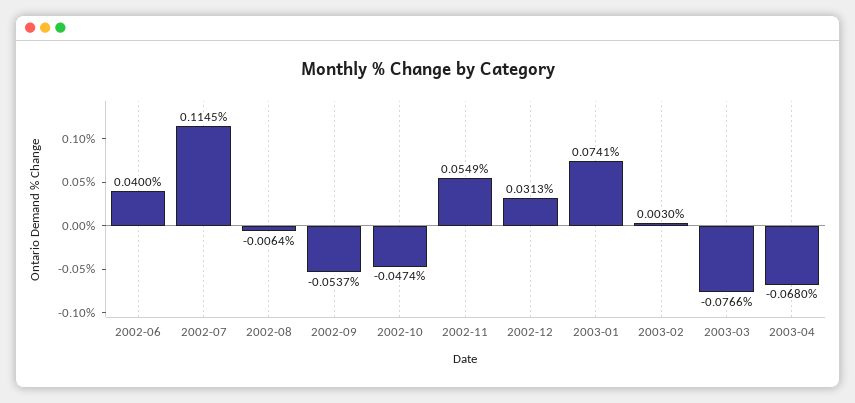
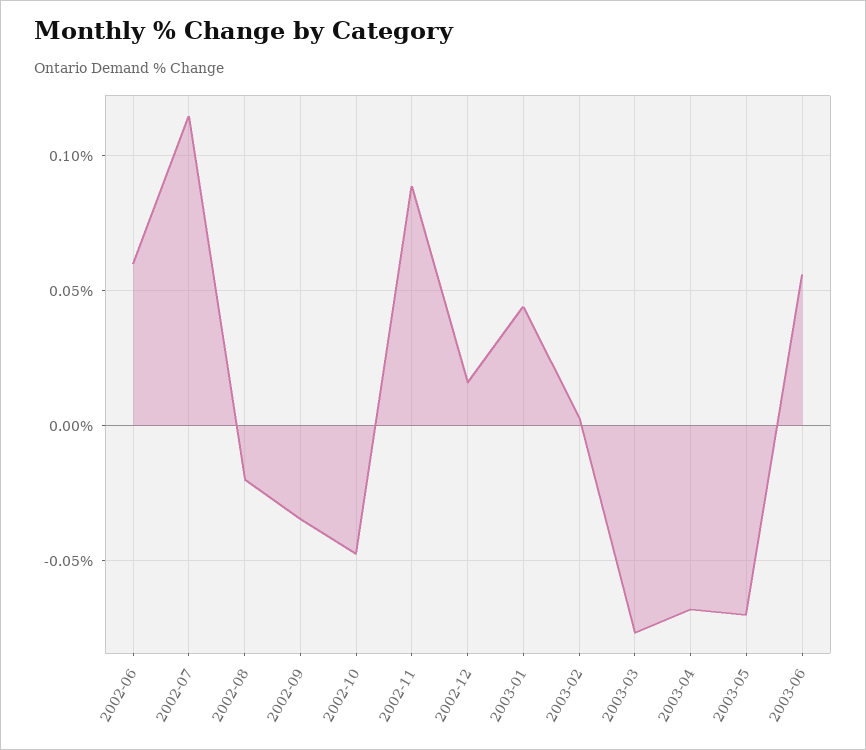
2002-06: 0.04 -> 0.06
2002-08: -0.0064 -> -0.02
2002-09: -0.0537 -> -0.035
2002-11: 0.0549 -> 0.09
2002-12: 0.0313 -> 0.015
2003-01: 0.0741 -> 0.045
2003-05: none -> -0.07
2003-06: none -> 0.055

